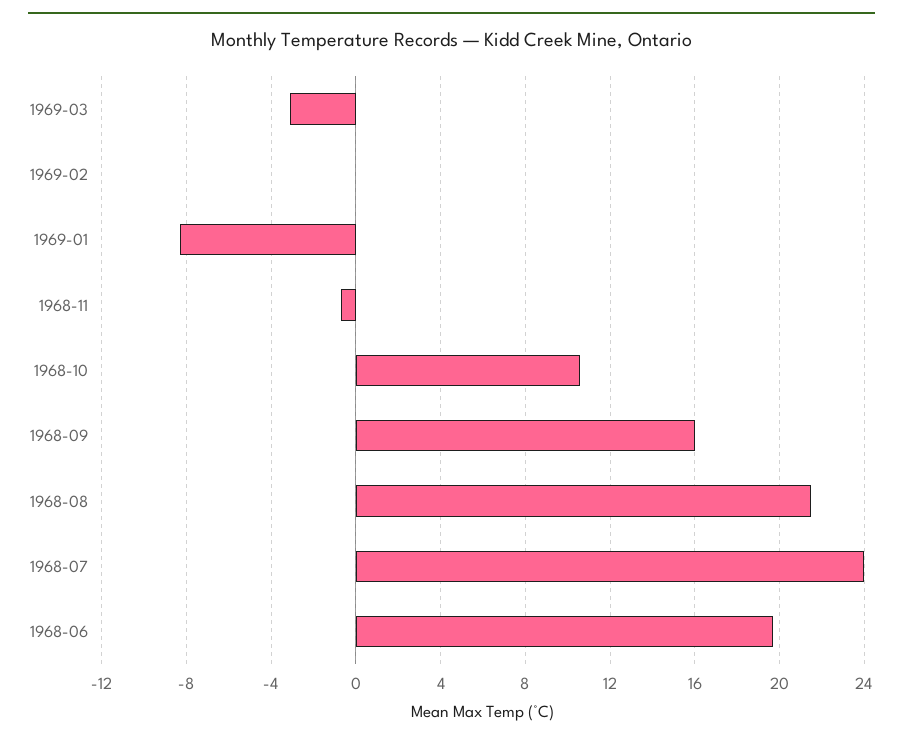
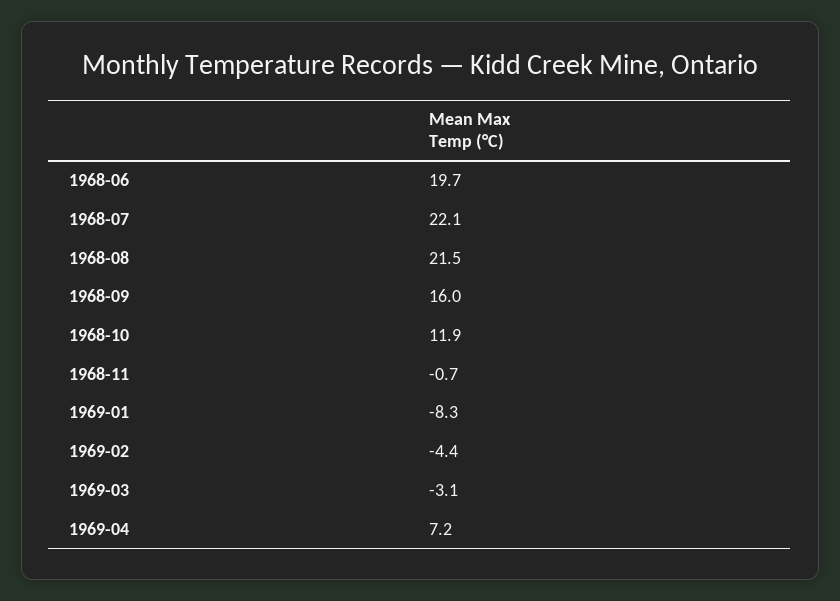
1969-02: 0 -> -4.4
1968-10: 10.5 -> 11.9
1968-07: 24 -> 22.1
1969-04: none -> 7.2

